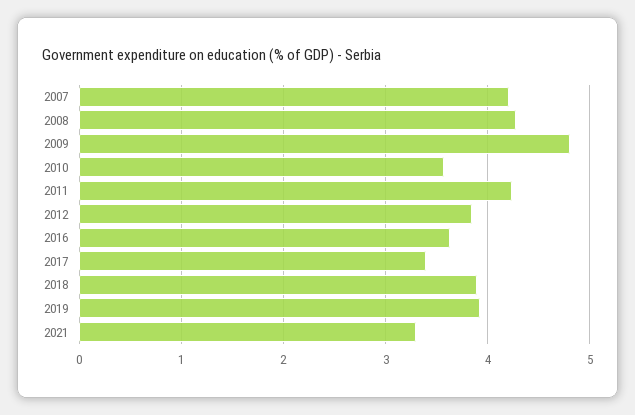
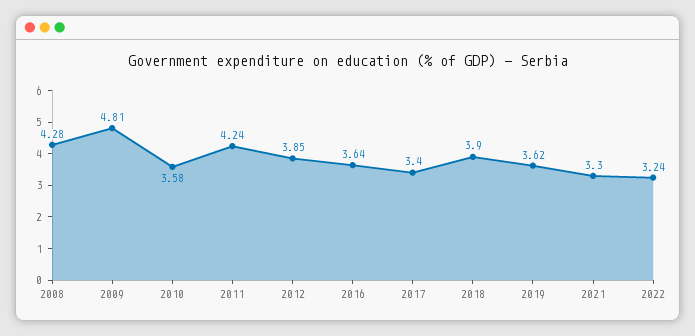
2007: 4.2 -> none
2019: 3.9 -> 3.62
2022: none -> 3.24

